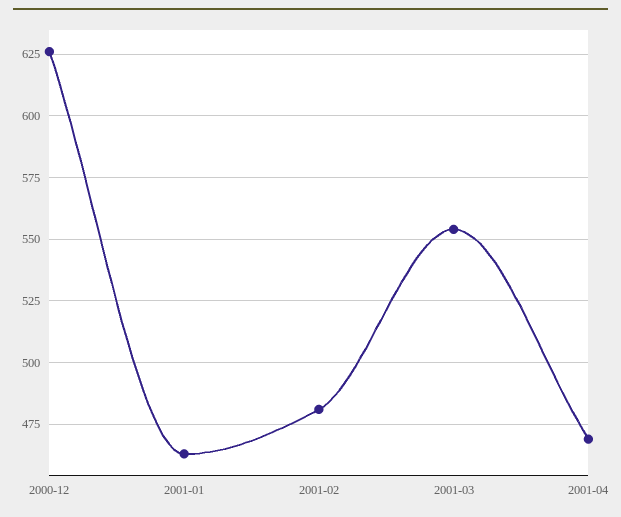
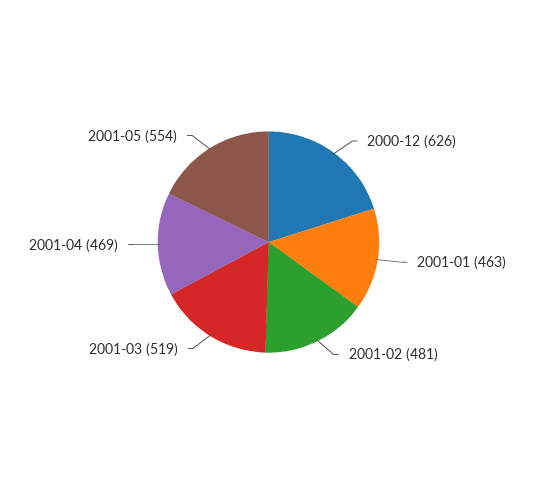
2001-03: 555 -> 519
2001-05: none -> 554

